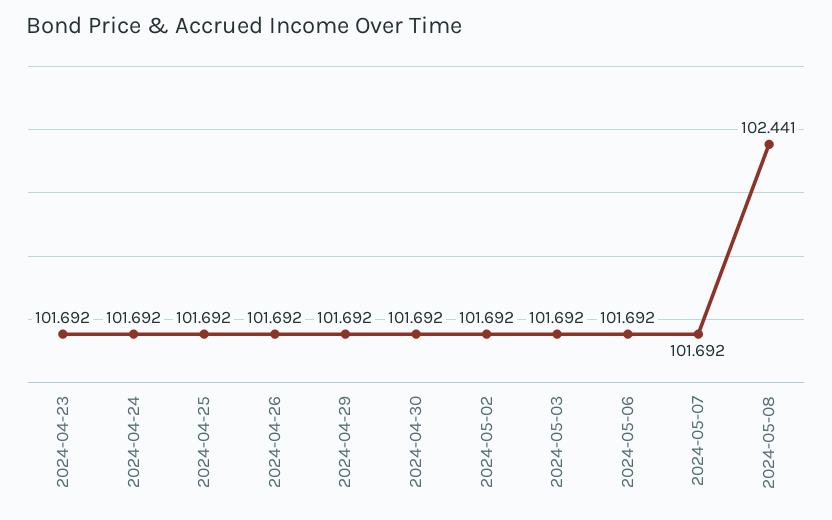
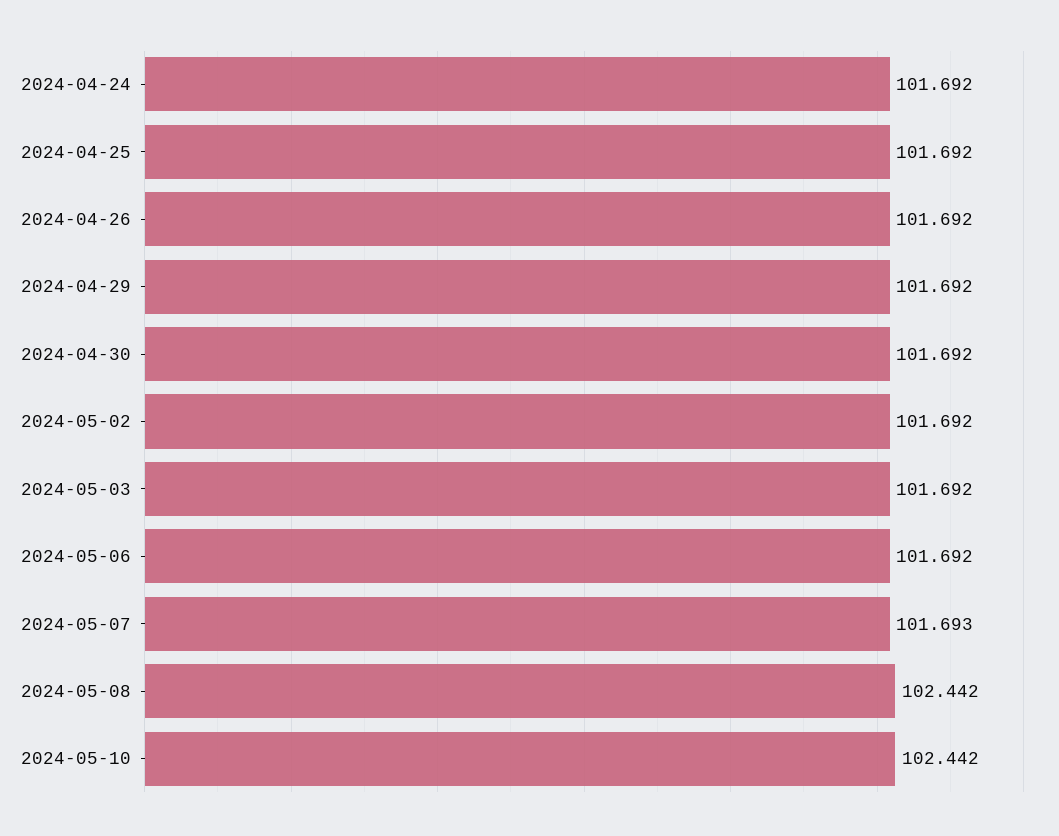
2024-04-23: 101.692 -> none
2024-05-07: 101.692 -> 101.693
2024-05-08: 102.441 -> 102.442
2024-05-10: none -> 102.442

